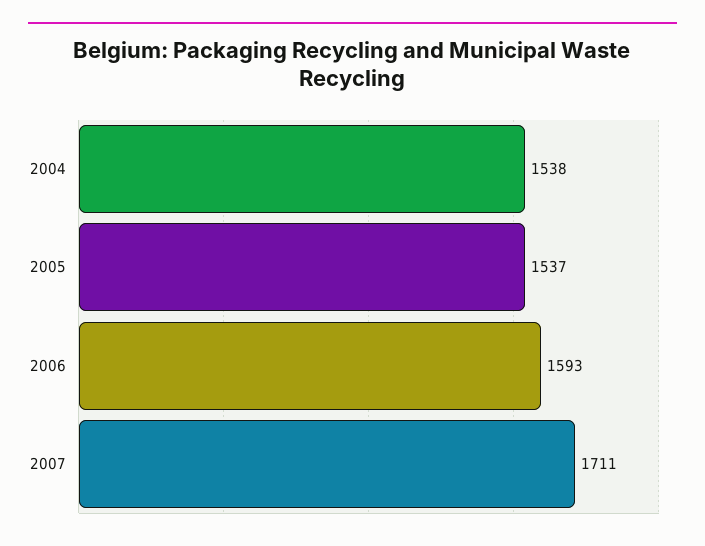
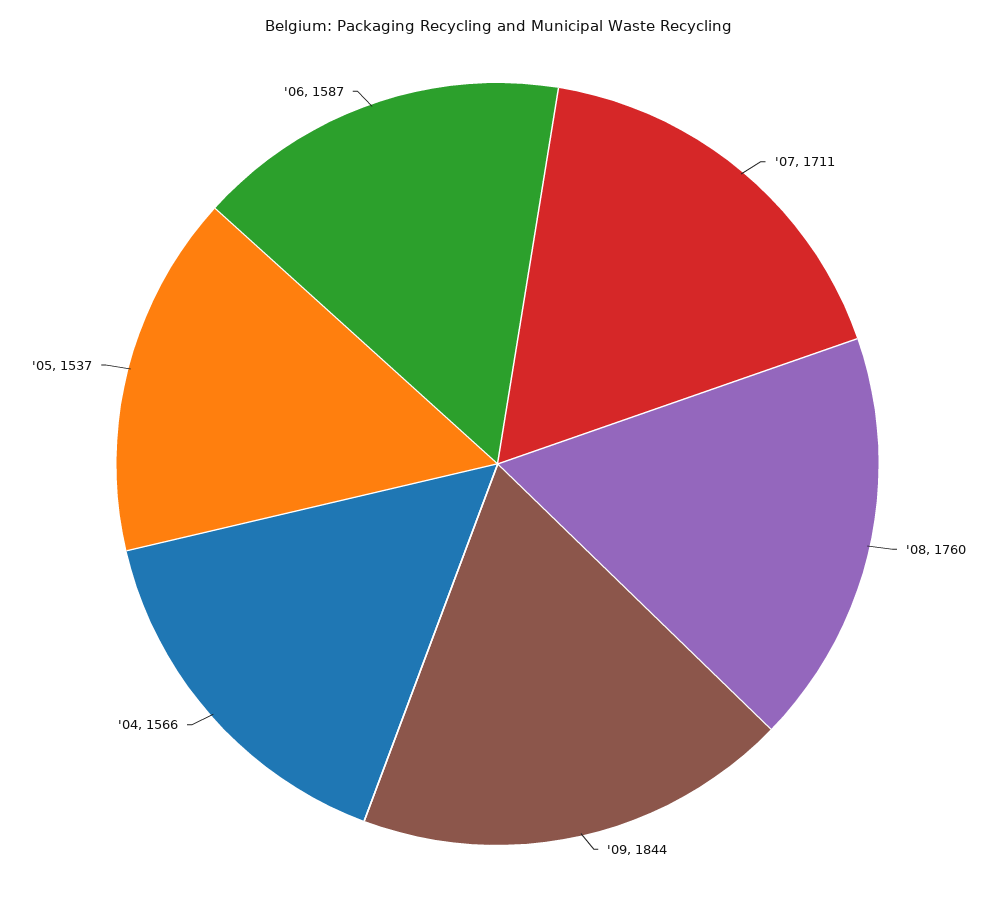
2004: 1538 -> 1566
2006: 1593 -> 1587
'08: none -> 1760
'09: none -> 1844

